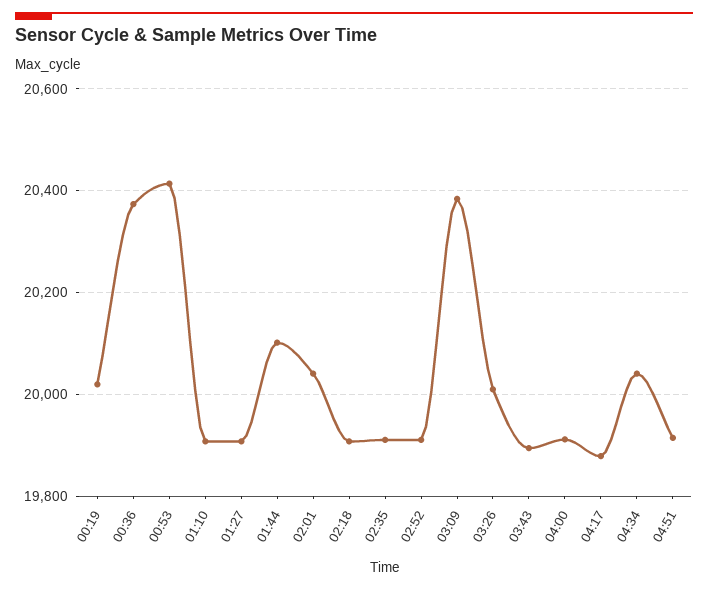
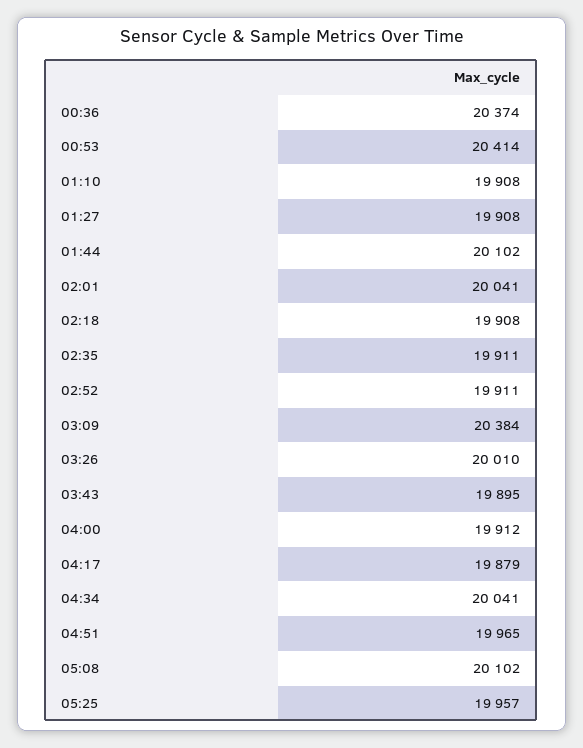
00:19: 20020 -> none
04:51: 19920 -> 19965
05:08: none -> 20102
05:25: none -> 19957

